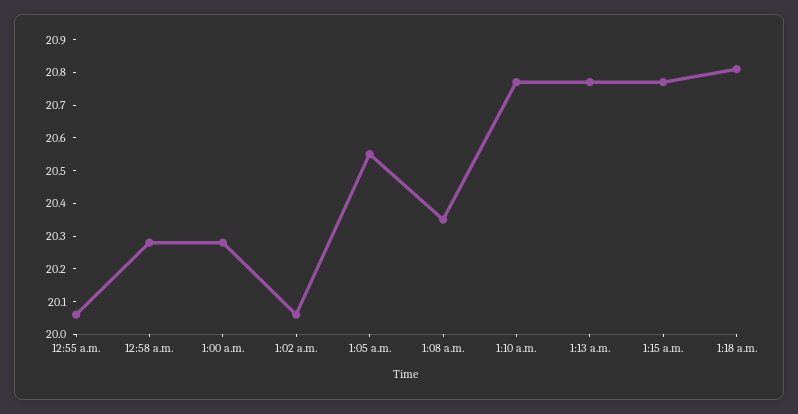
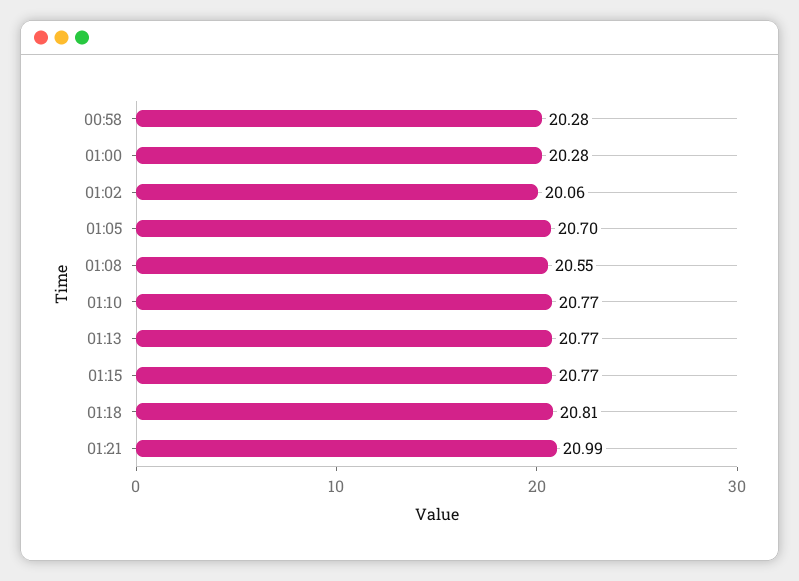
12:55 a.m.: 20.05 -> none
1:05 a.m.: 20.55 -> 20.7
1:08 a.m.: 20.35 -> 20.55
01:21: none -> 20.99

